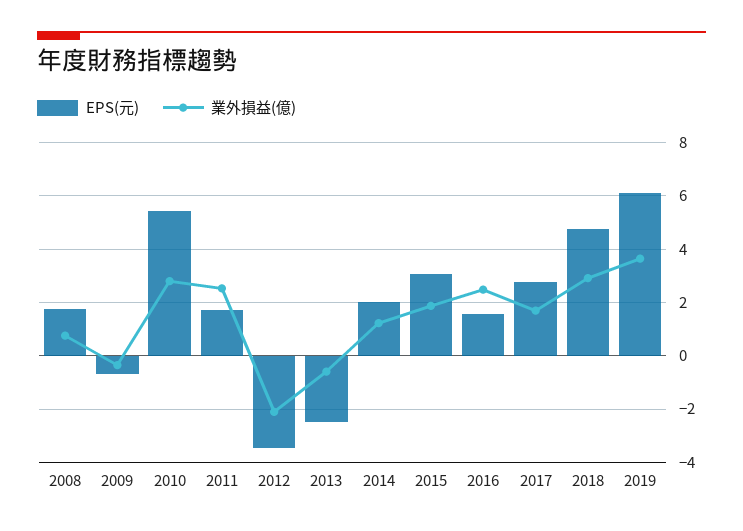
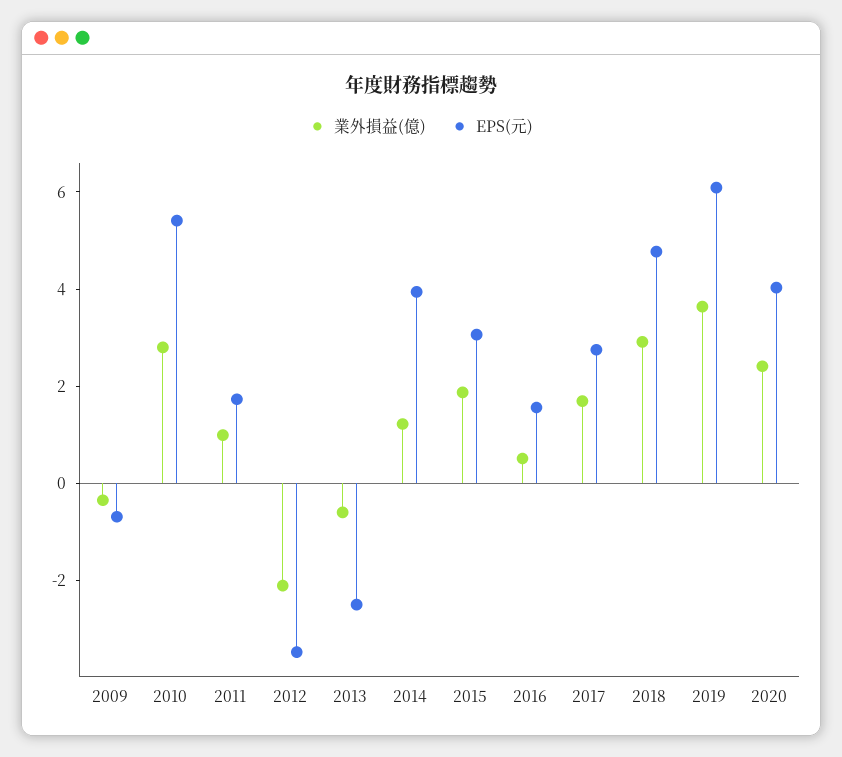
EPS(元), 2008: 1.75 -> none
業外損益(億), 2008: 0.75 -> none
業外損益(億), 2011: 2.5 -> 1
EPS(元), 2014: 2 -> 4
業外損益(億), 2016: 2.5 -> 0.5
業外損益(億), 2020: none -> 2.5
EPS(元), 2020: none -> 4

